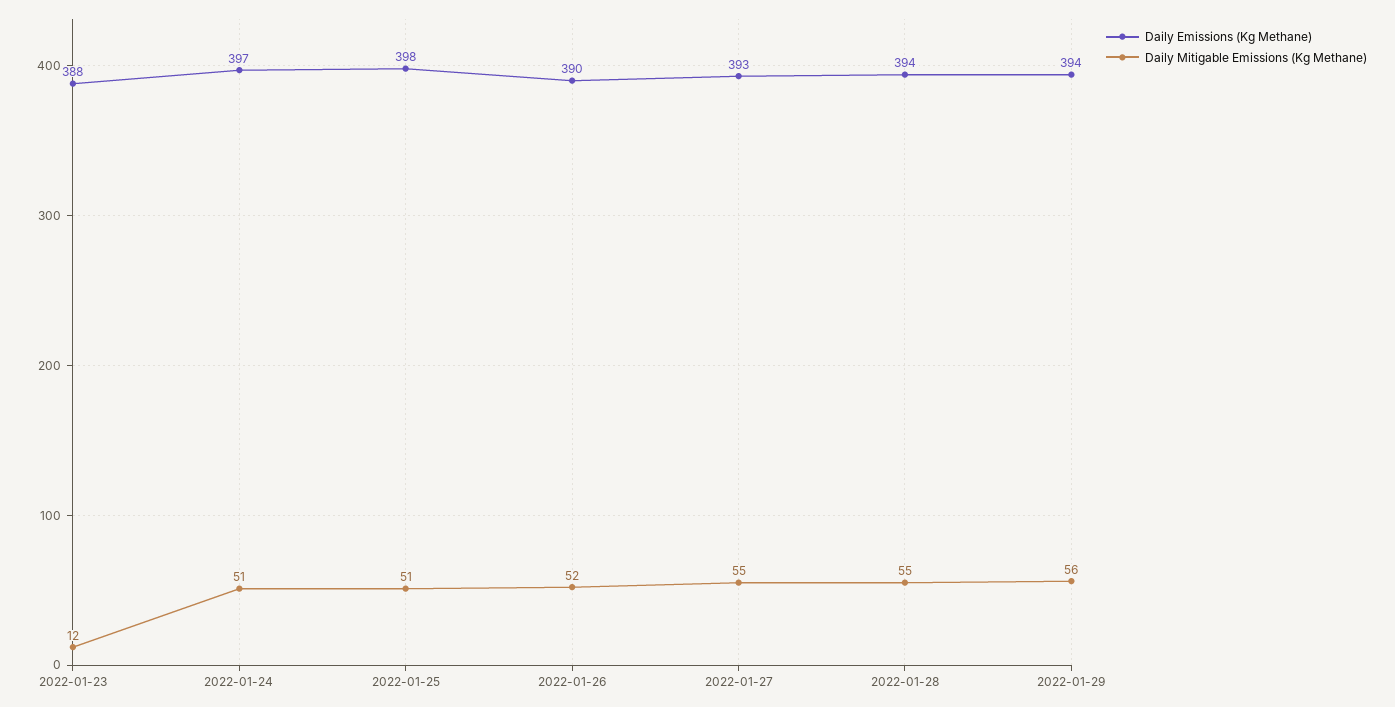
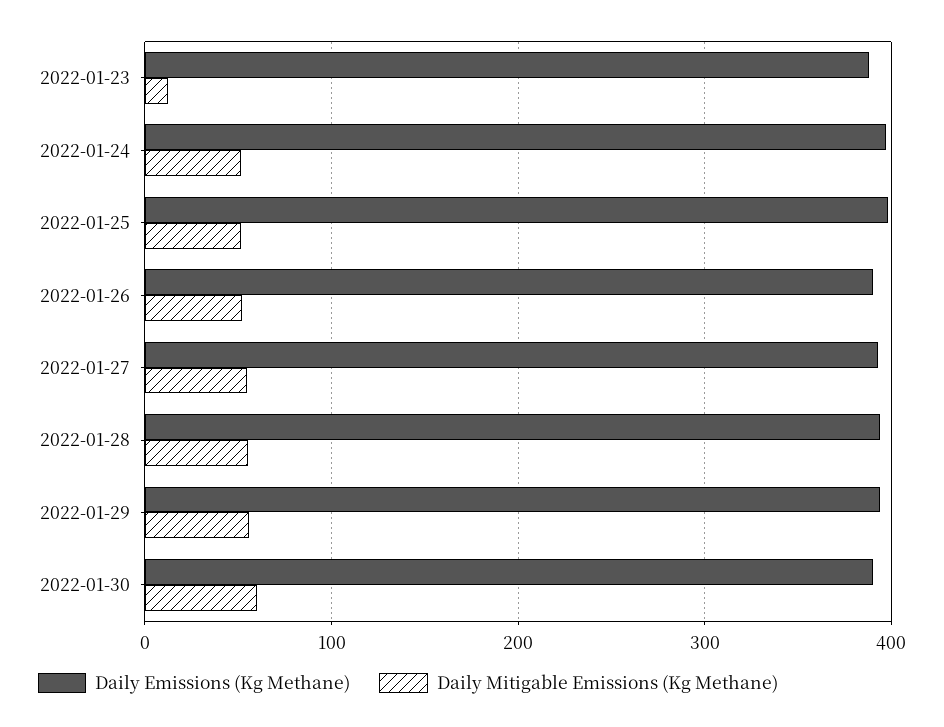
Daily Emissions (Kg Methane), 2022-01-30: none -> 390
Daily Mitigable Emissions (Kg Methane), 2022-01-30: none -> 60

